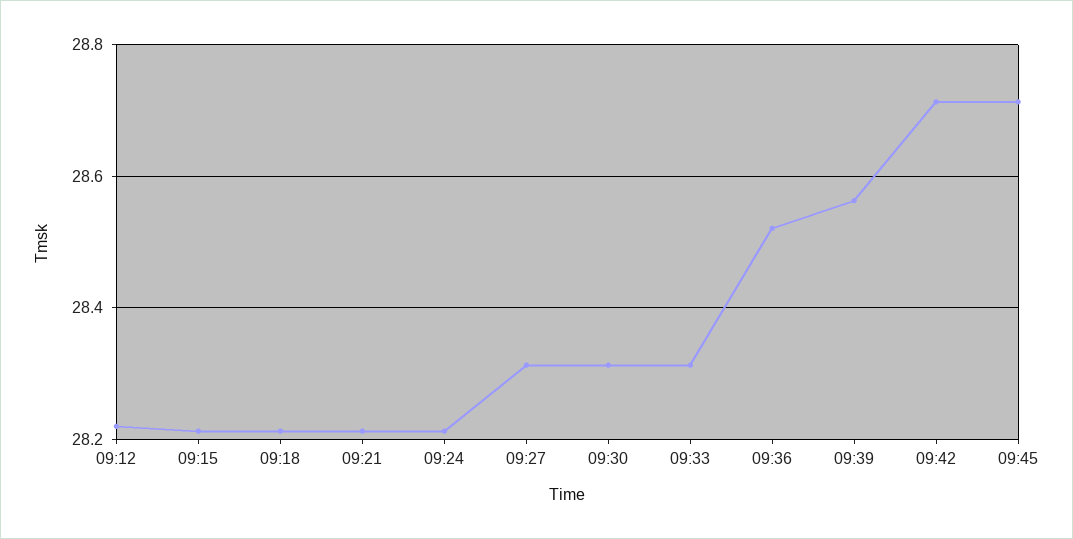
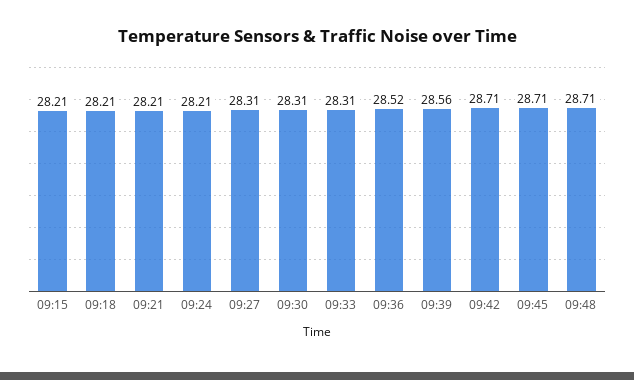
09:12: 28.22 -> none
09:48: none -> 28.71

